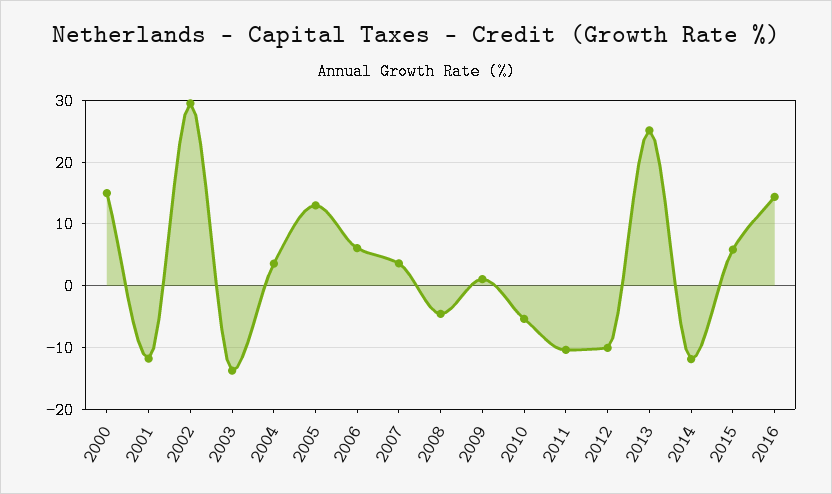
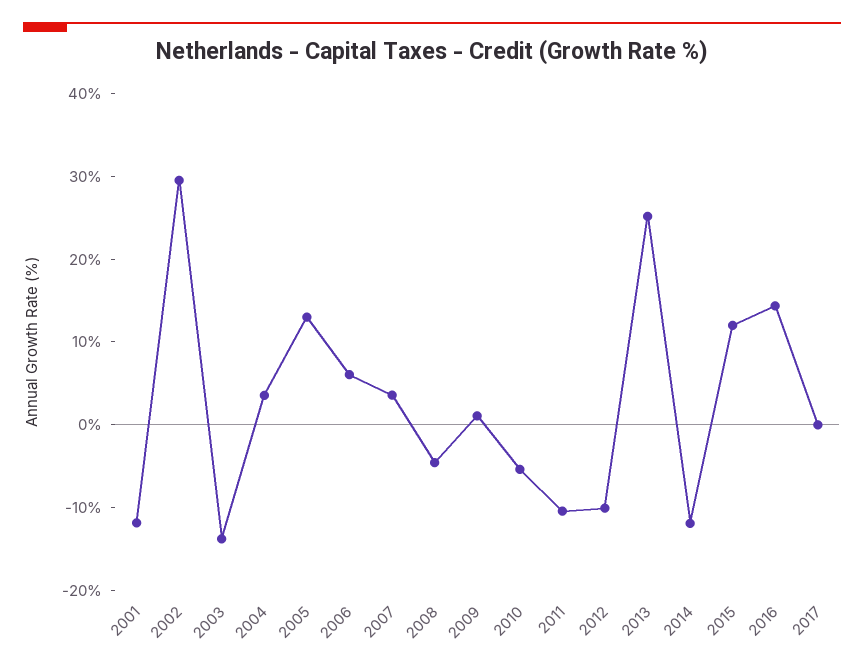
2000: 15 -> none
2015: 6 -> 12
2017: none -> 0

